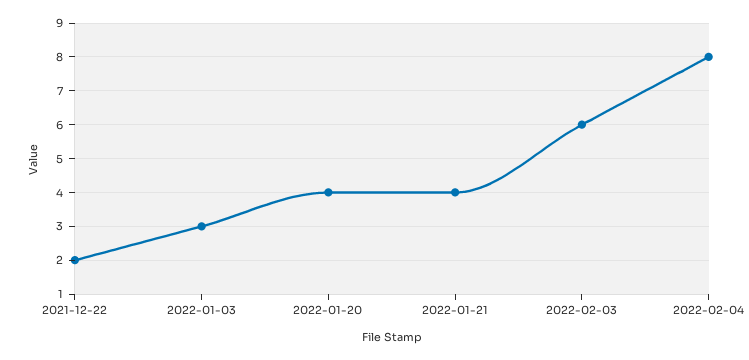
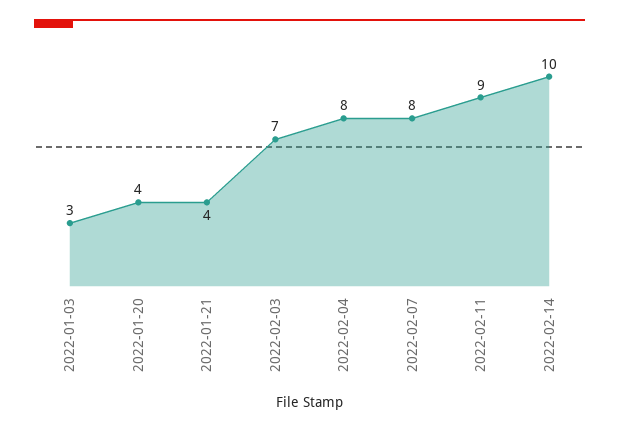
2021-12-22: 2 -> none
2022-02-03: 6 -> 7
2022-02-07: none -> 8
2022-02-11: none -> 9
2022-02-14: none -> 10

